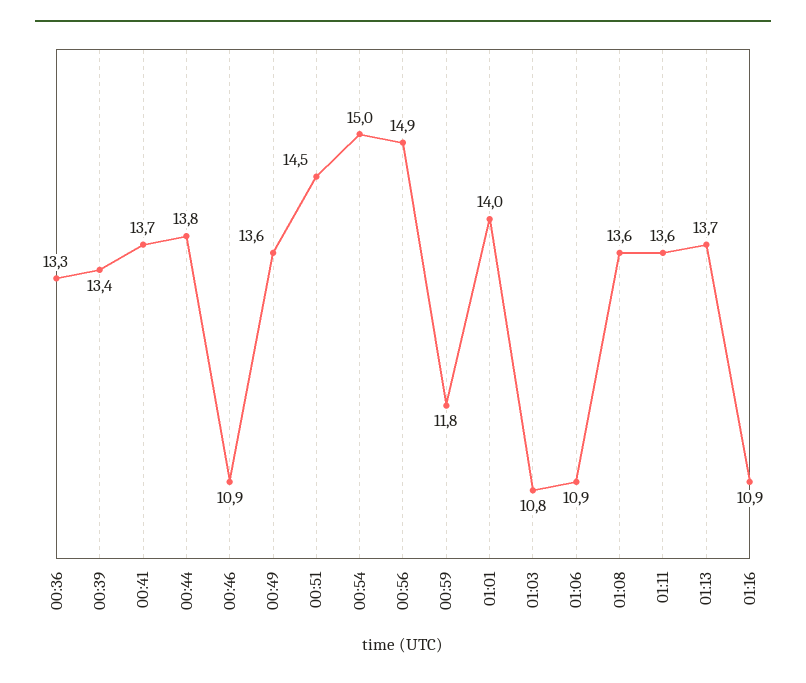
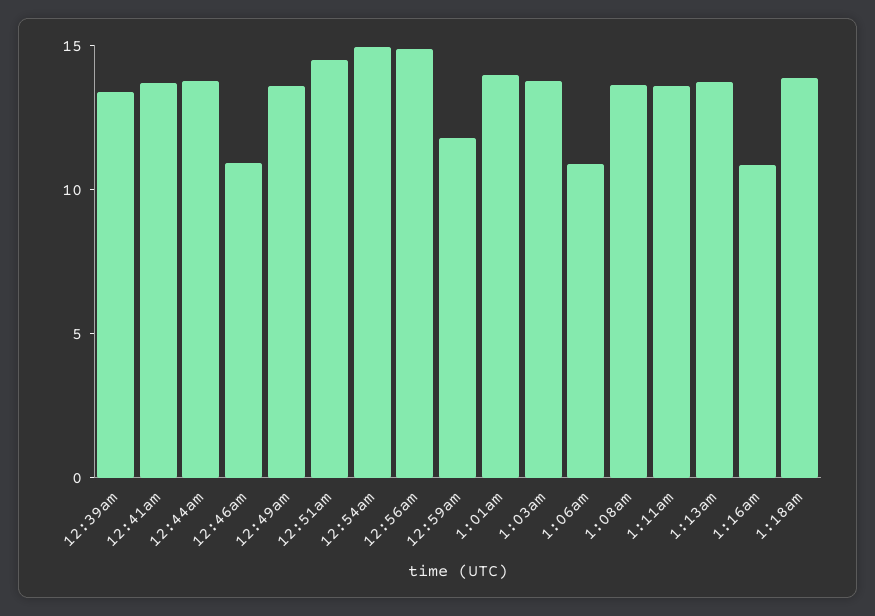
00:36: 13.3 -> none
01:03: 10.8 -> 14
1:18am: none -> 14

